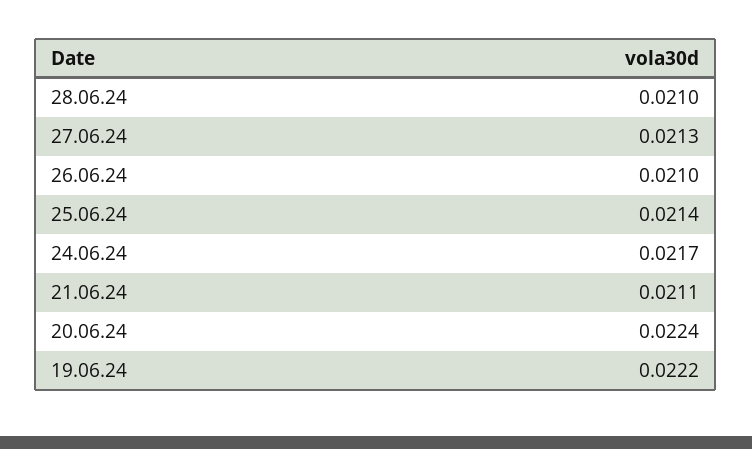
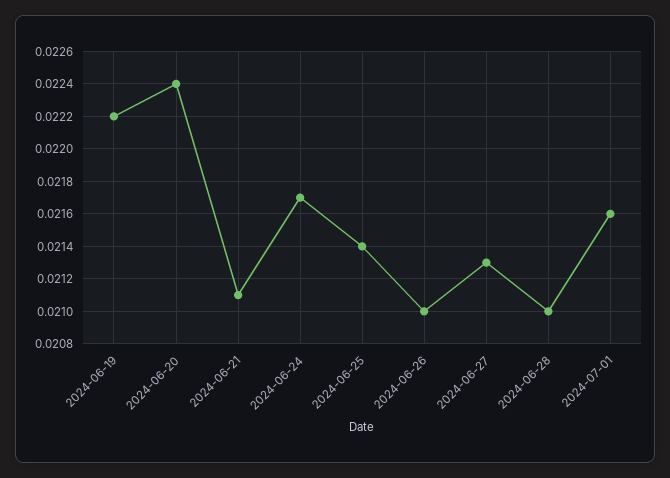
2024-07-01: none -> 0.0216

